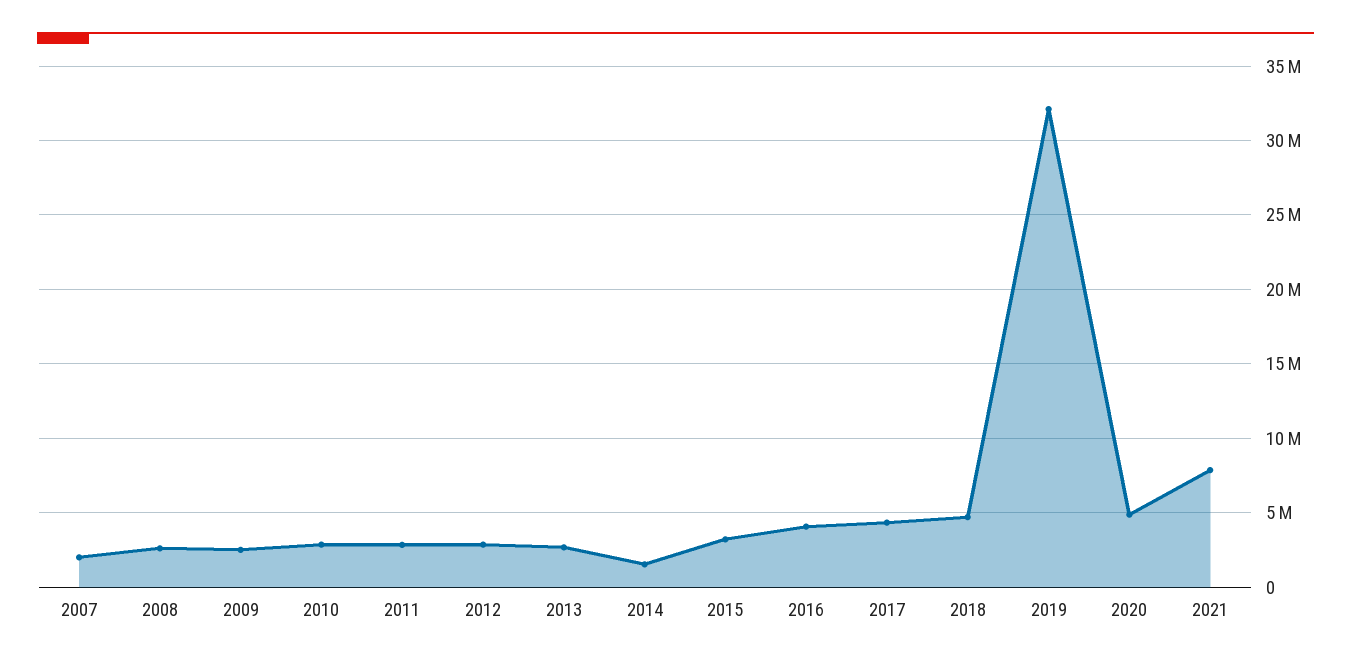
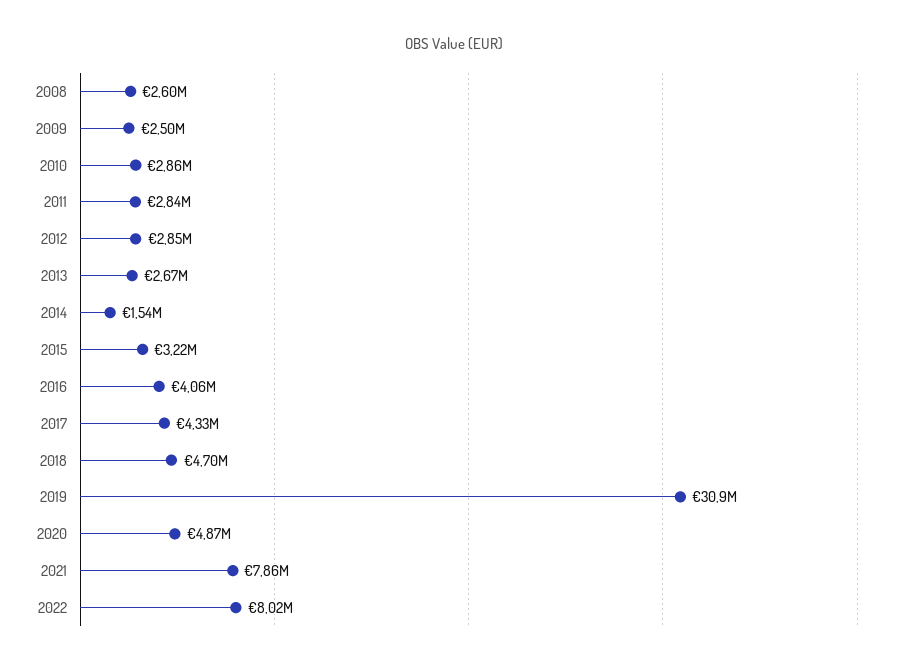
2007: 2000000 -> none
2019: 32000000 -> 30900000
2022: none -> 8020000

